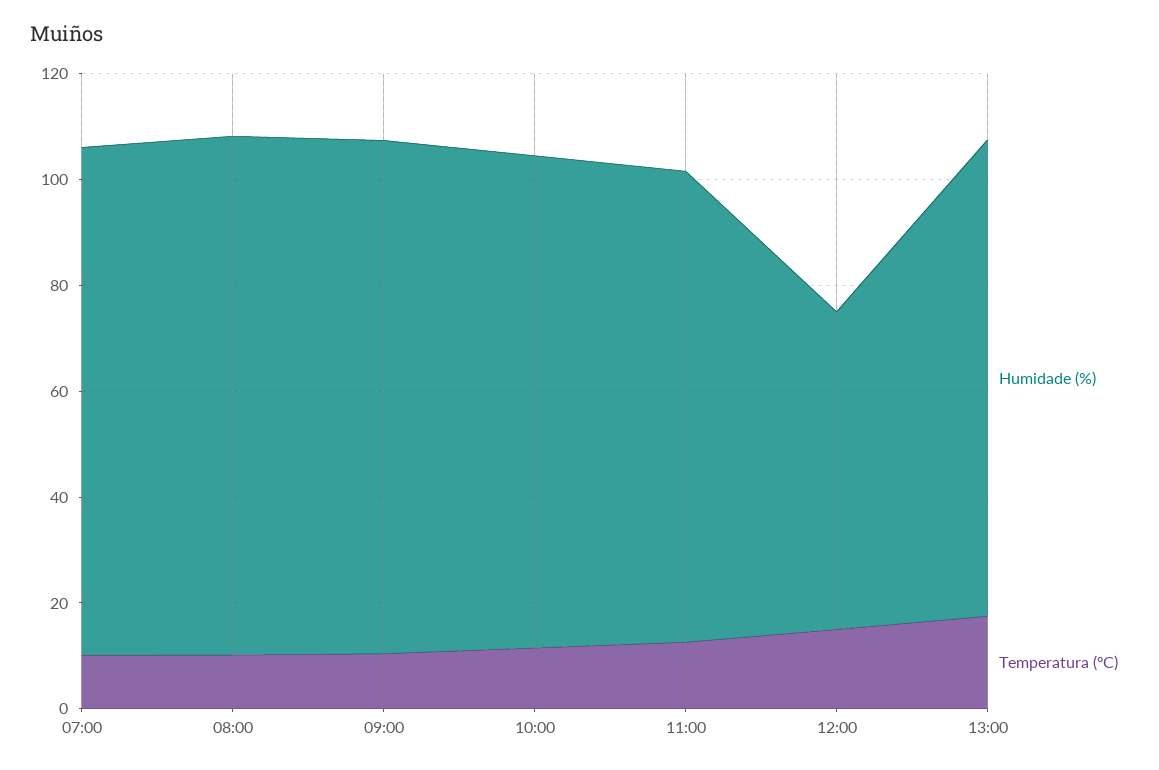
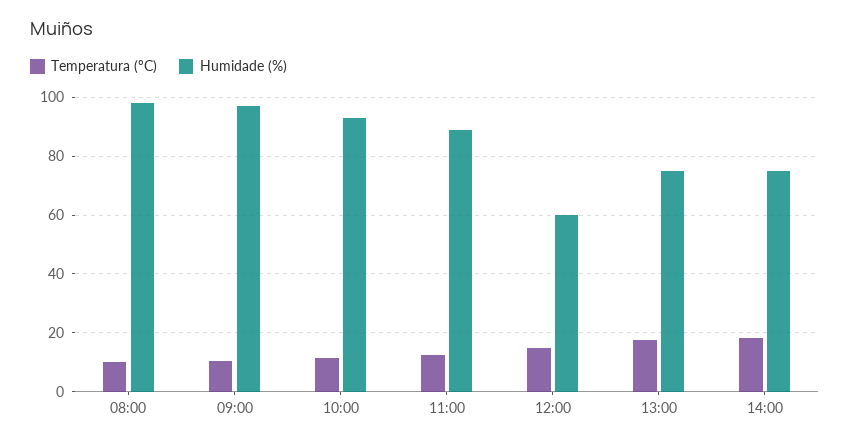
Humidade (%), 07:00: 95 -> none
Temperatura (ºC), 07:00: 10 -> none
Humidade (%), 13:00: 90 -> 75
Temperatura (ºC), 14:00: none -> 17.5
Humidade (%), 14:00: none -> 75

